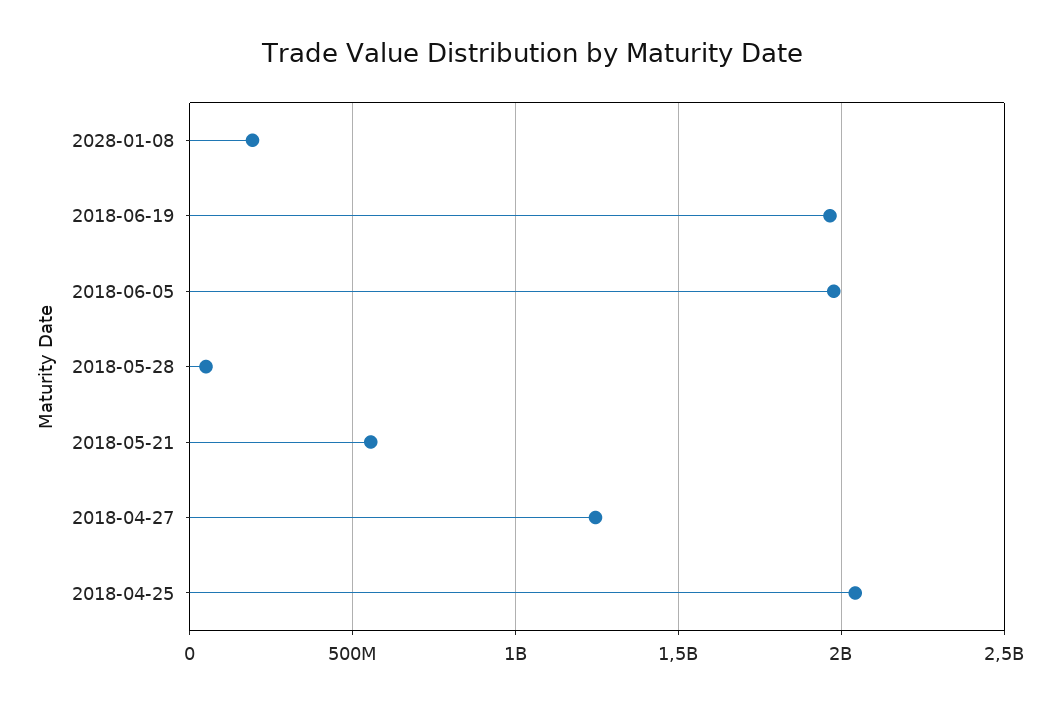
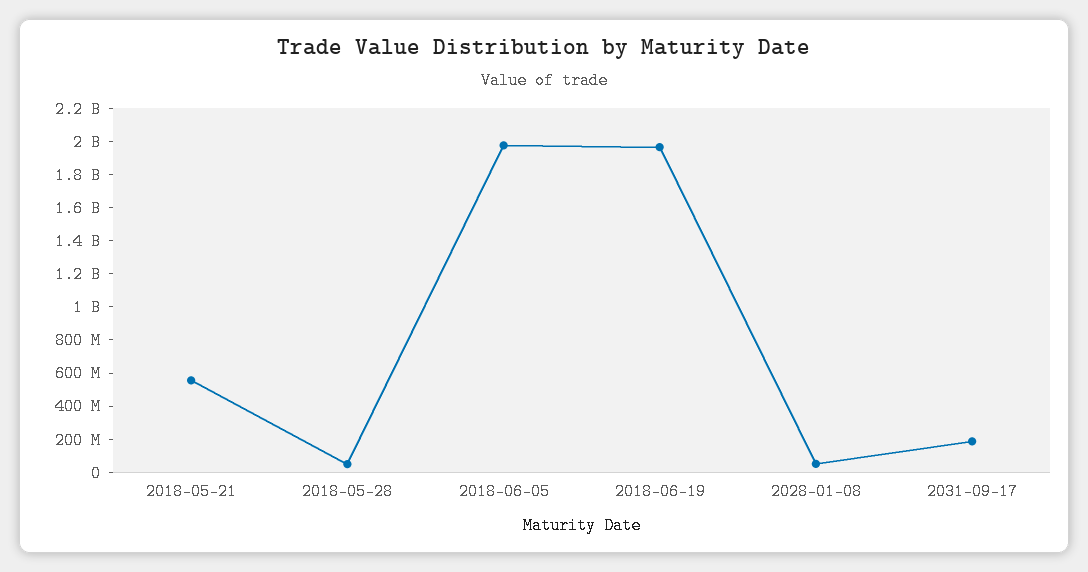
2028-01-08: 200000000 -> 50000000
2018-04-27: 1250000000 -> none
2018-04-25: 2050000000 -> none
2031-09-17: none -> 200000000

